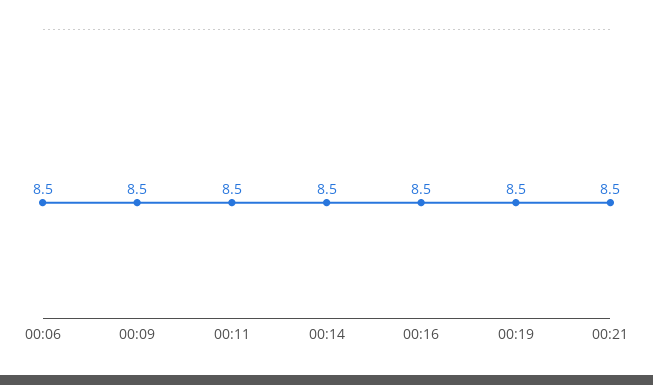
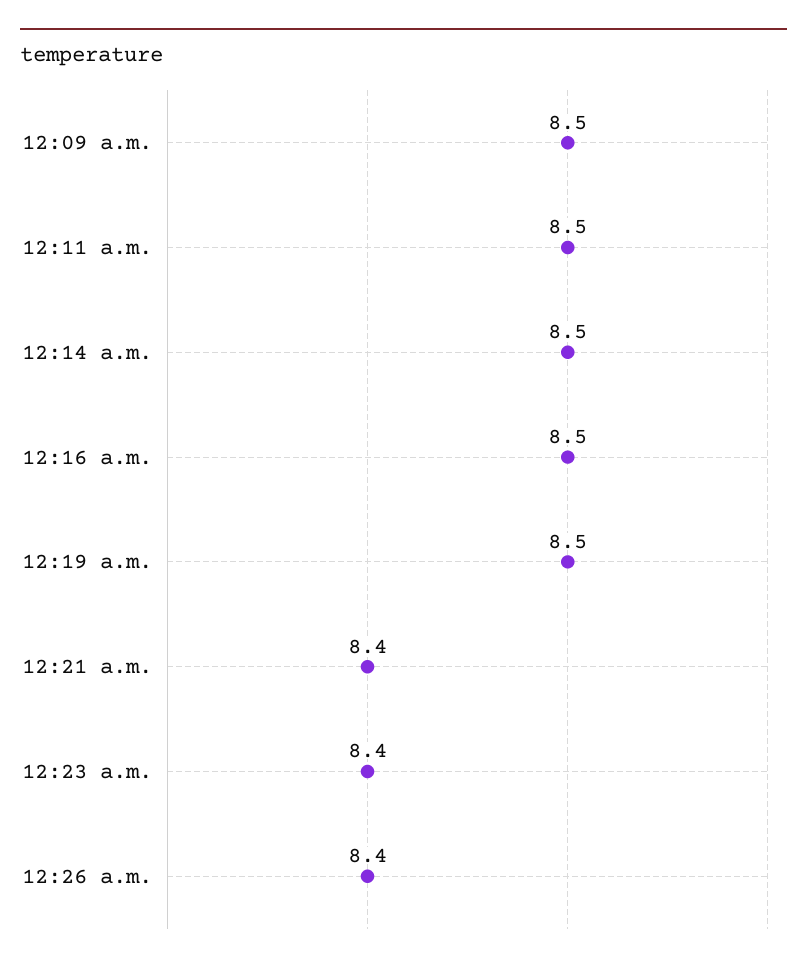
00:06: 8.5 -> none
00:21: 8.5 -> 8.4
12:23 a.m.: none -> 8.4
12:26 a.m.: none -> 8.4

